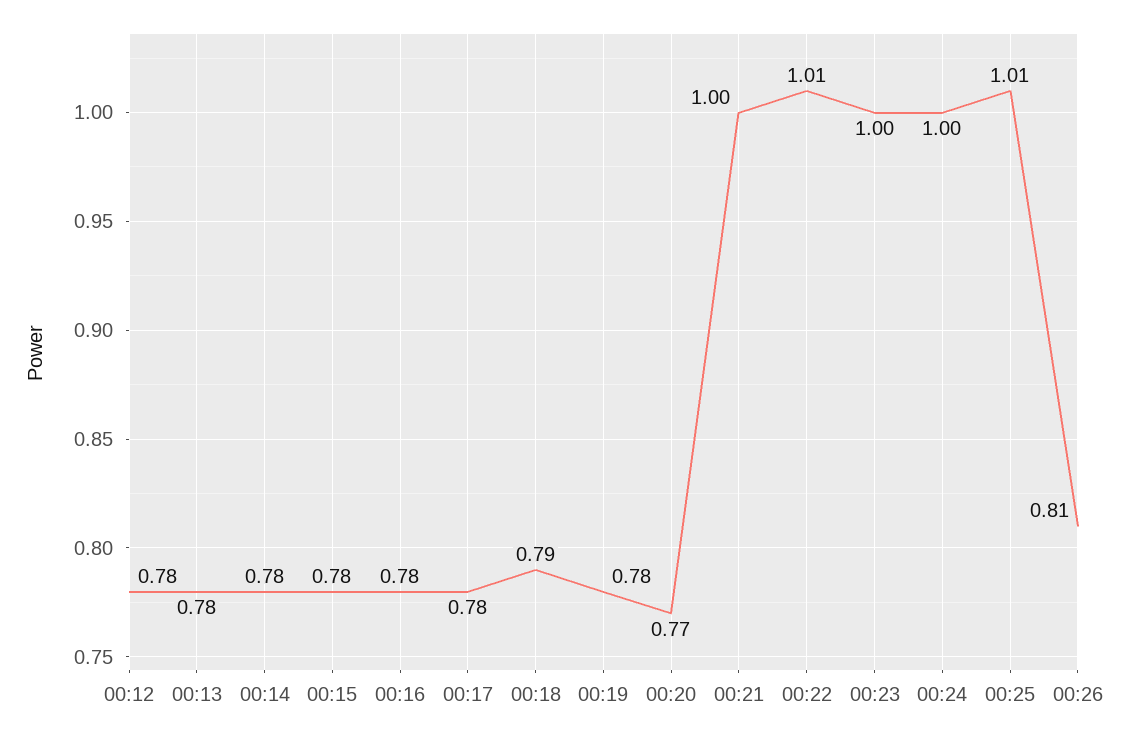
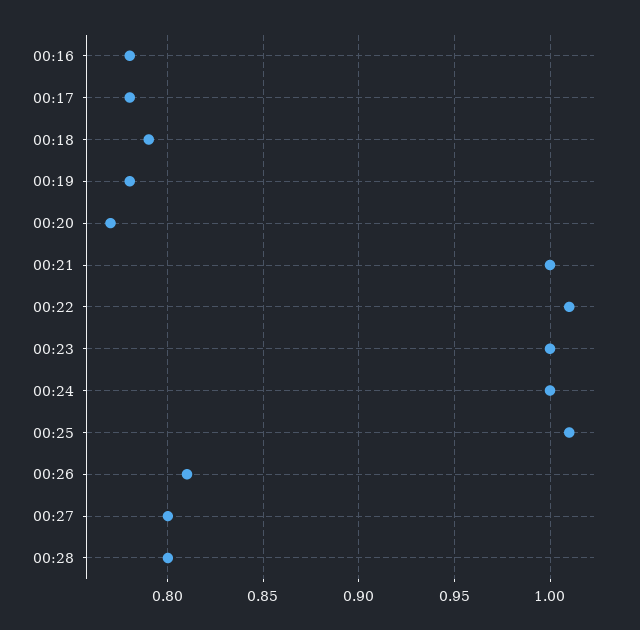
00:12: 0.78 -> none
00:13: 0.78 -> none
00:14: 0.78 -> none
00:15: 0.78 -> none
00:27: none -> 0.8
00:28: none -> 0.8

